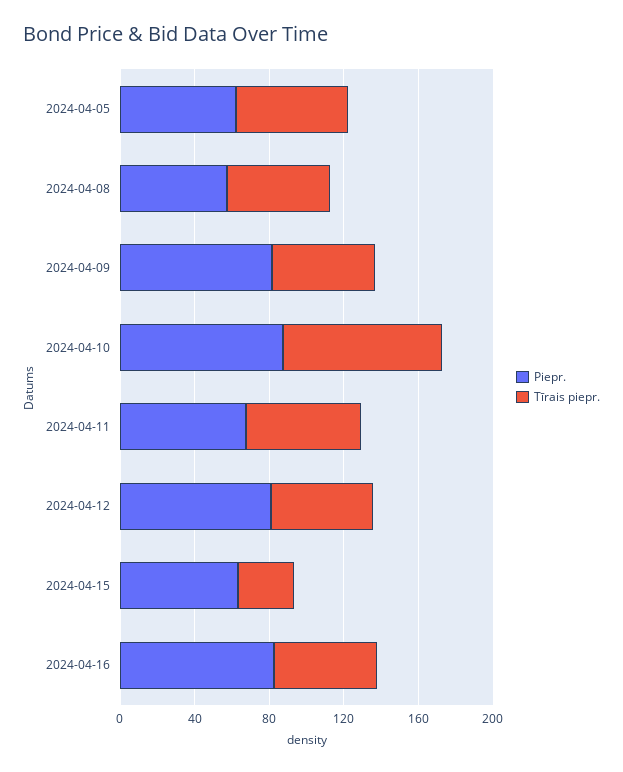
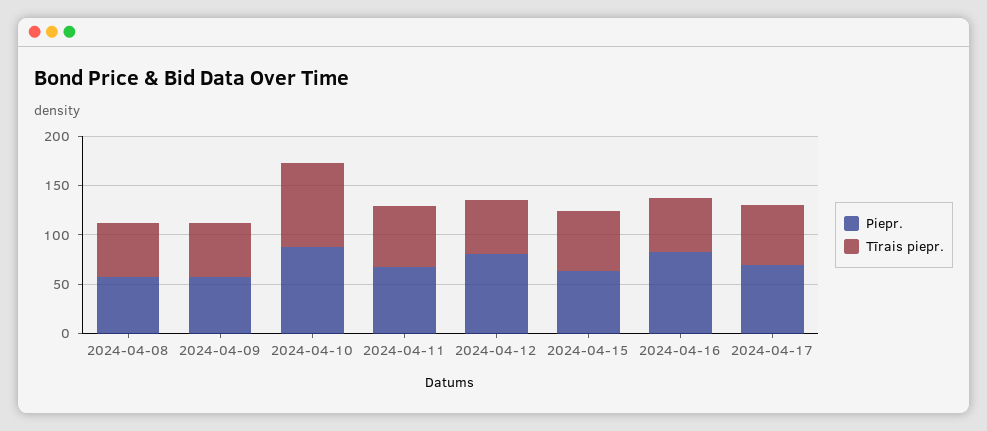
Piepr., 2024-04-05: 60 -> none
Tīrais piepr., 2024-04-05: 60 -> none
Piepr., 2024-04-09: 80 -> 60
Tīrais piepr., 2024-04-15: 30 -> 60
Piepr., 2024-04-17: none -> 70
Tīrais piepr., 2024-04-17: none -> 60

